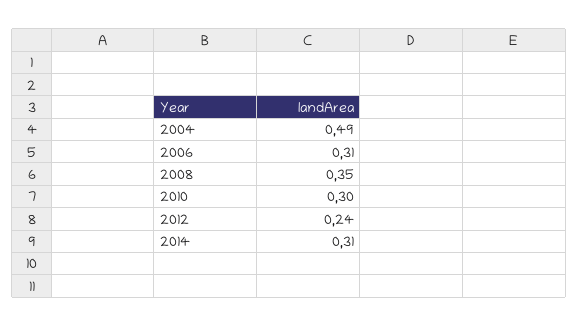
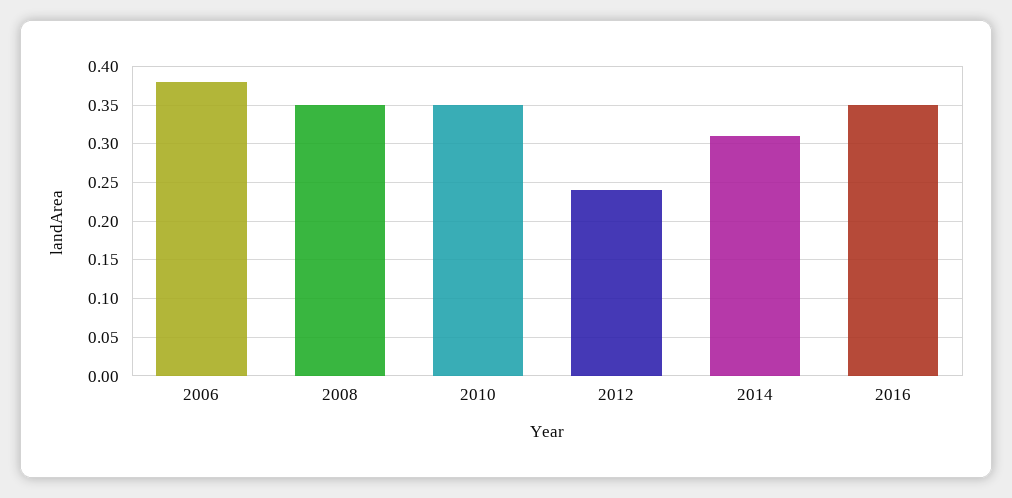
2004: 0.49 -> none
2006: 0.31 -> 0.38
2010: 0.3 -> 0.35
2016: none -> 0.35

